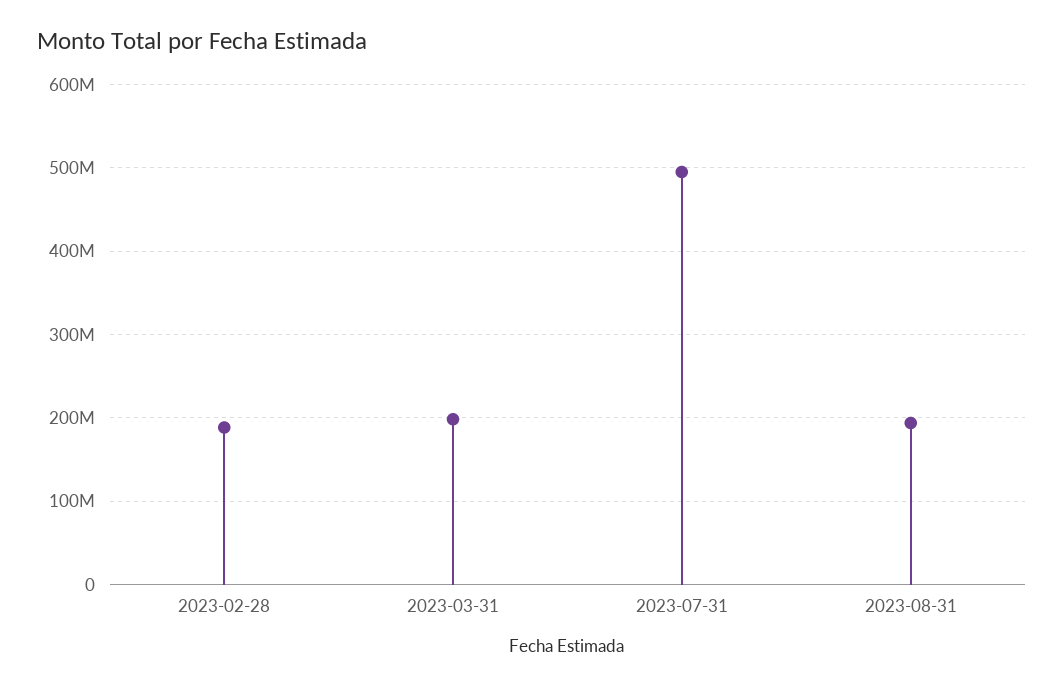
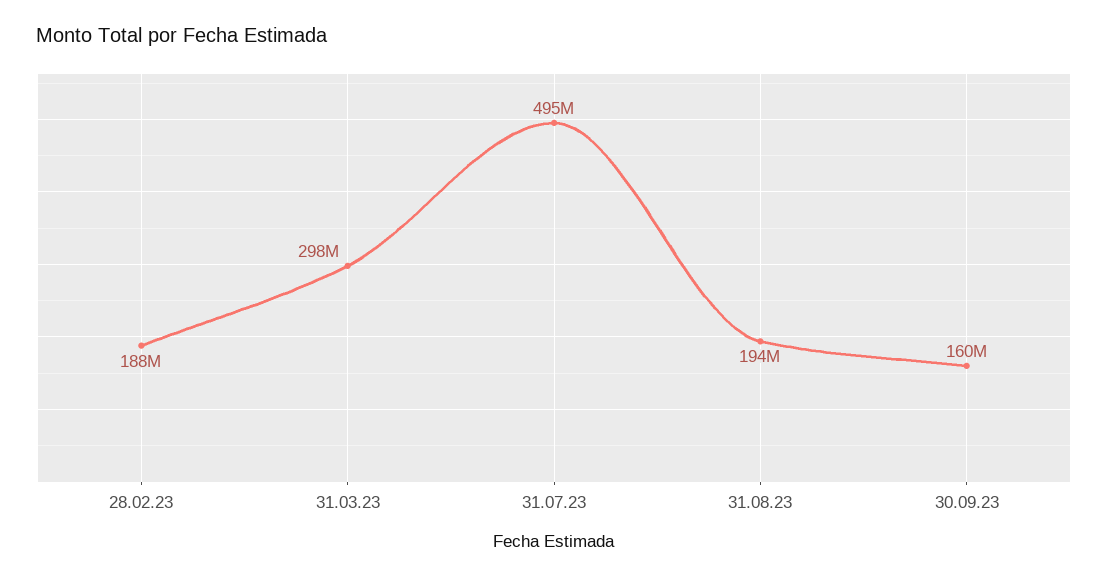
2023-03-31: 200000000 -> 298000000
30.09.23: none -> 160000000

